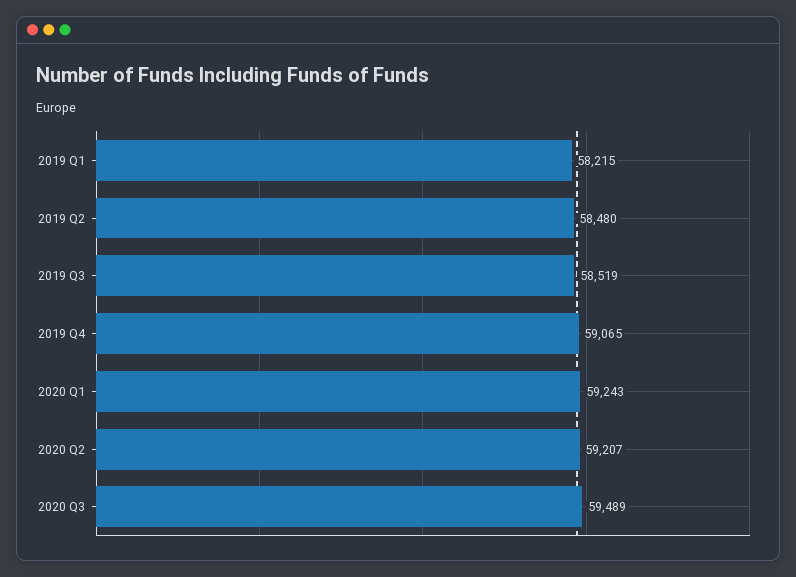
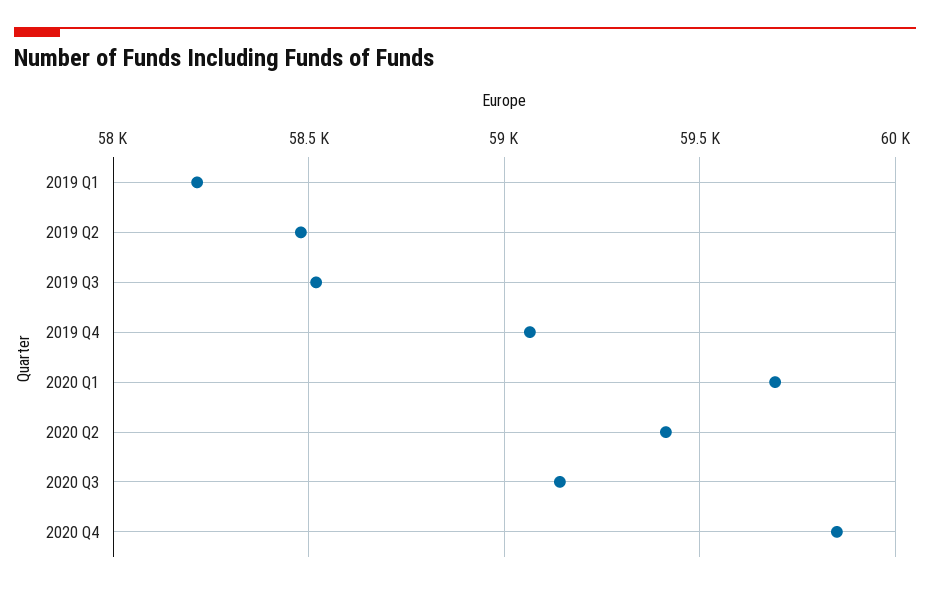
2020 Q1: 59243 -> 59700
2020 Q2: 59207 -> 59400
2020 Q3: 59489 -> 59150
2020 Q4: none -> 59850

